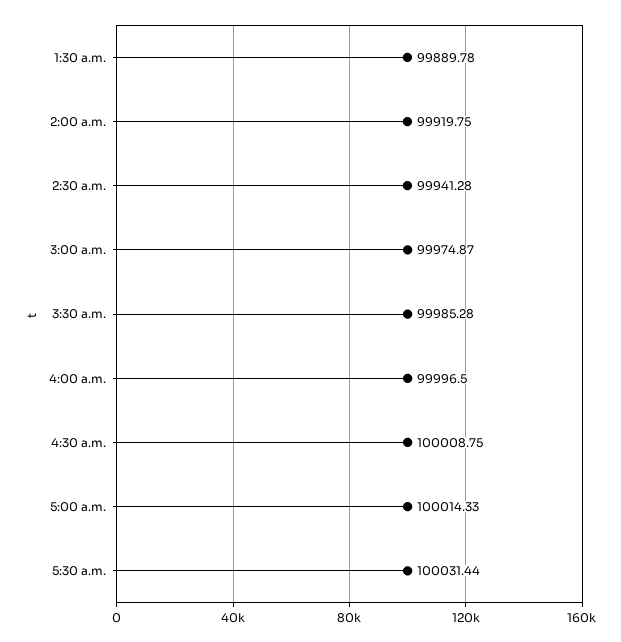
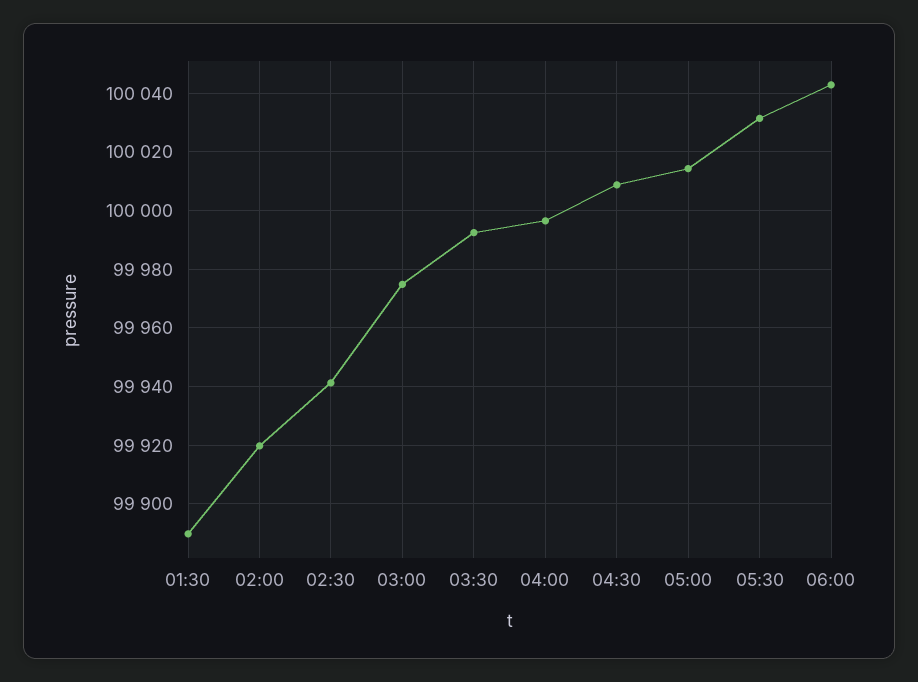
3:30 a.m.: 99985.28 -> 99992.5
06:00: none -> 100042.5

